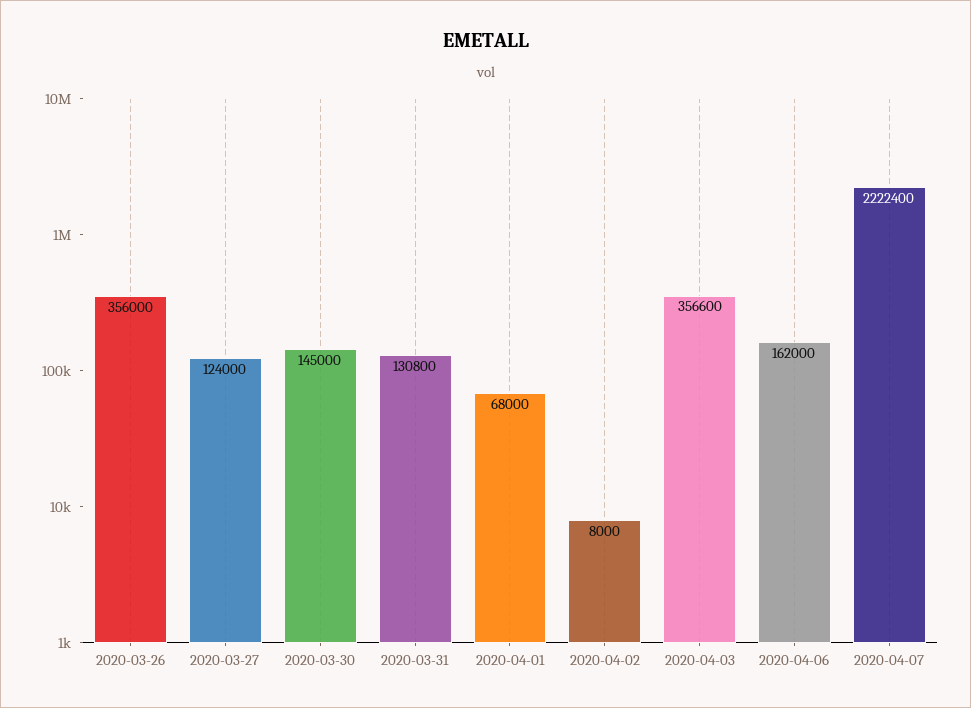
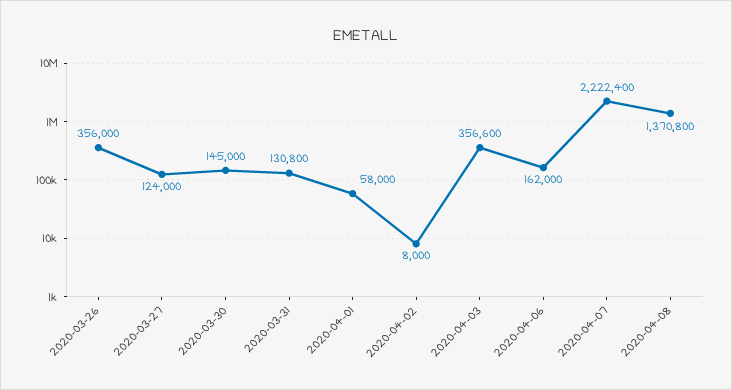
2020-04-01: 68000 -> 58000
2020-04-08: none -> 1370800

